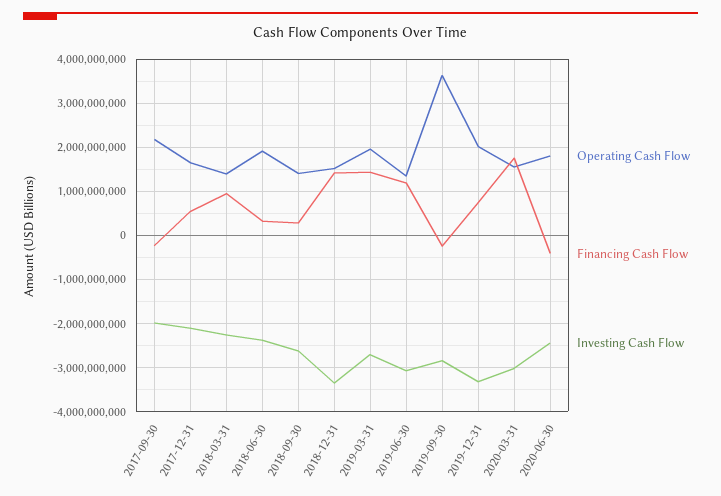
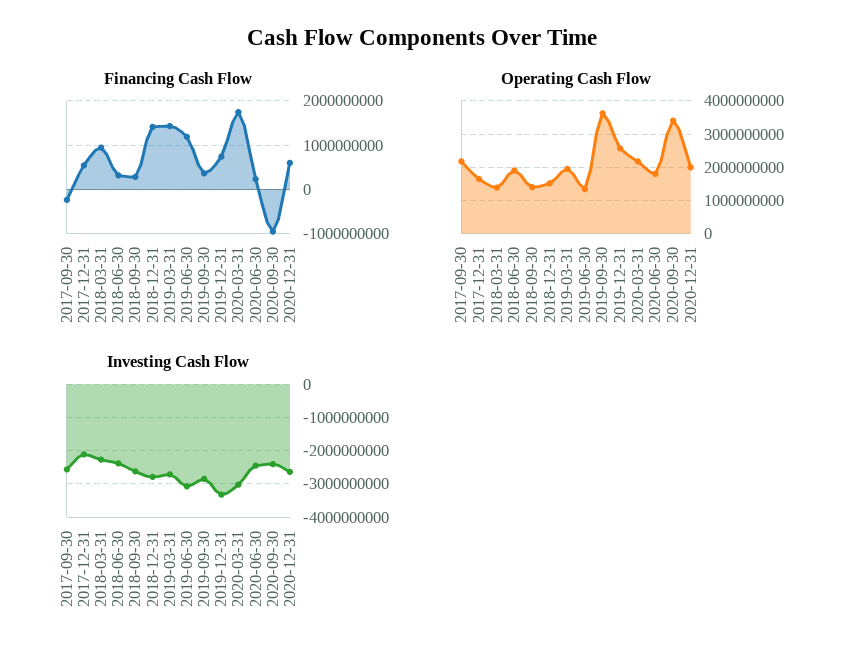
Investing Cash Flow, 2017-09-30: -2000000000 -> -2600000000
Investing Cash Flow, 2018-12-31: -3400000000 -> -2800000000
Financing Cash Flow, 2019-09-30: -200000000 -> 400000000
Operating Cash Flow, 2019-12-31: 2000000000 -> 2600000000
Operating Cash Flow, 2020-03-31: 1600000000 -> 2200000000
Financing Cash Flow, 2020-06-30: -400000000 -> 200000000
Financing Cash Flow, 2020-09-30: none -> -1000000000
Financing Cash Flow, 2020-12-31: none -> 600000000
Operating Cash Flow, 2020-09-30: none -> 3400000000
Operating Cash Flow, 2020-12-31: none -> 2000000000
Investing Cash Flow, 2020-09-30: none -> -2400000000
Investing Cash Flow, 2020-12-31: none -> -2600000000

